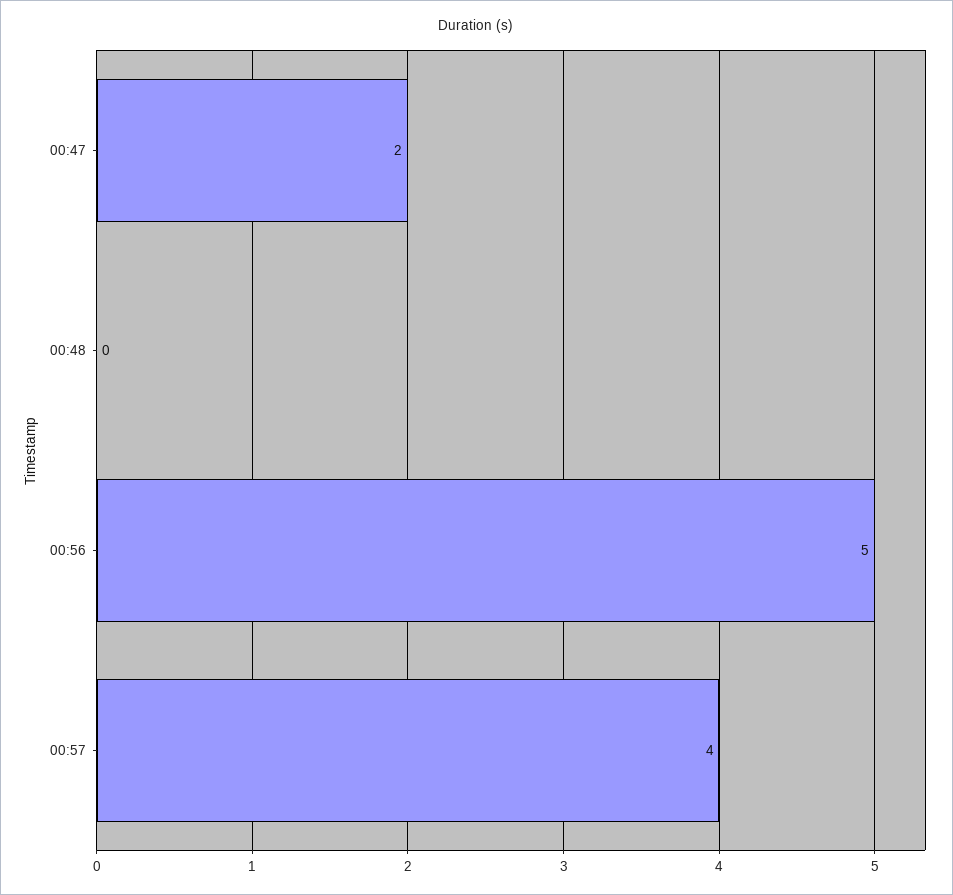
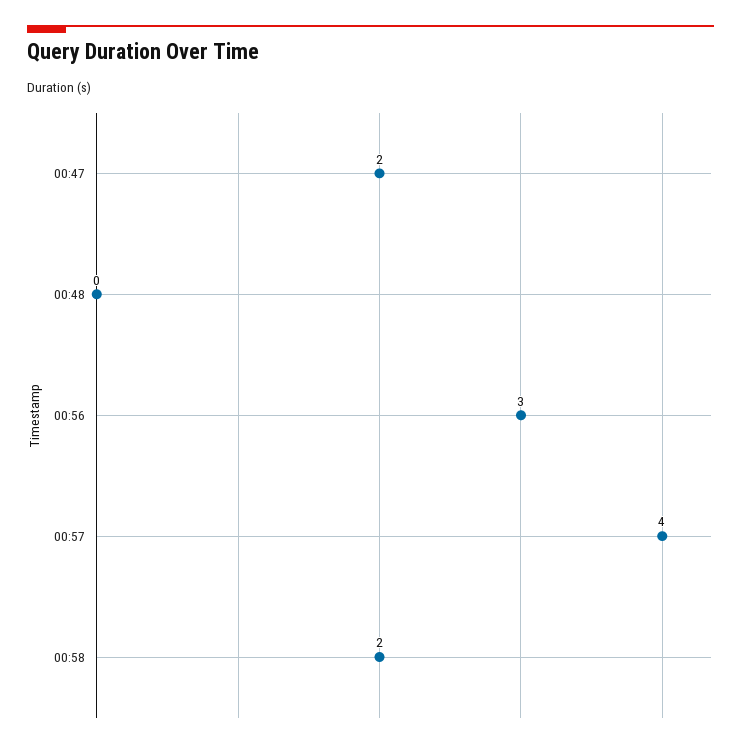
00:56: 5 -> 3
00:58: none -> 2

